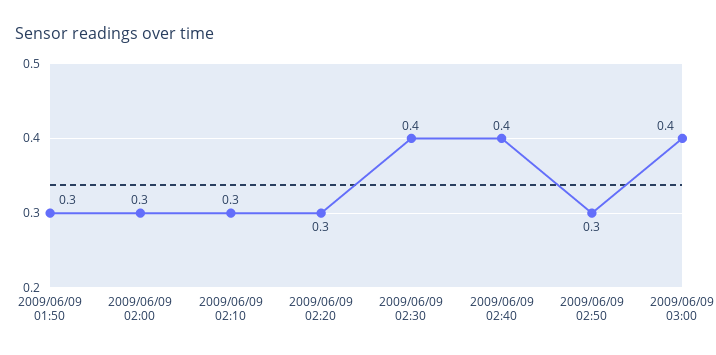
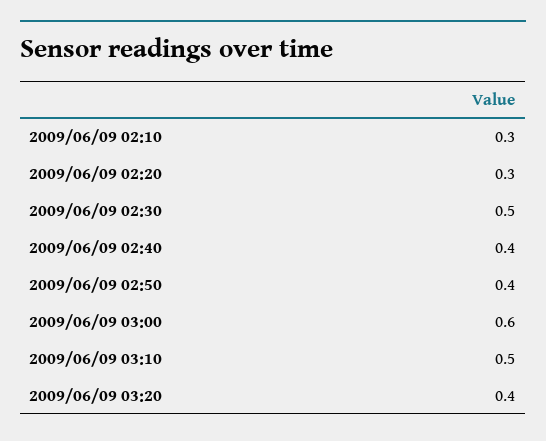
2009/06/09 01:50: 0.3 -> none
2009/06/09 02:00: 0.3 -> none
2009/06/09 02:30: 0.4 -> 0.5
2009/06/09 02:50: 0.3 -> 0.4
2009/06/09 03:00: 0.4 -> 0.6
2009/06/09 03:10: none -> 0.5
2009/06/09 03:20: none -> 0.4

